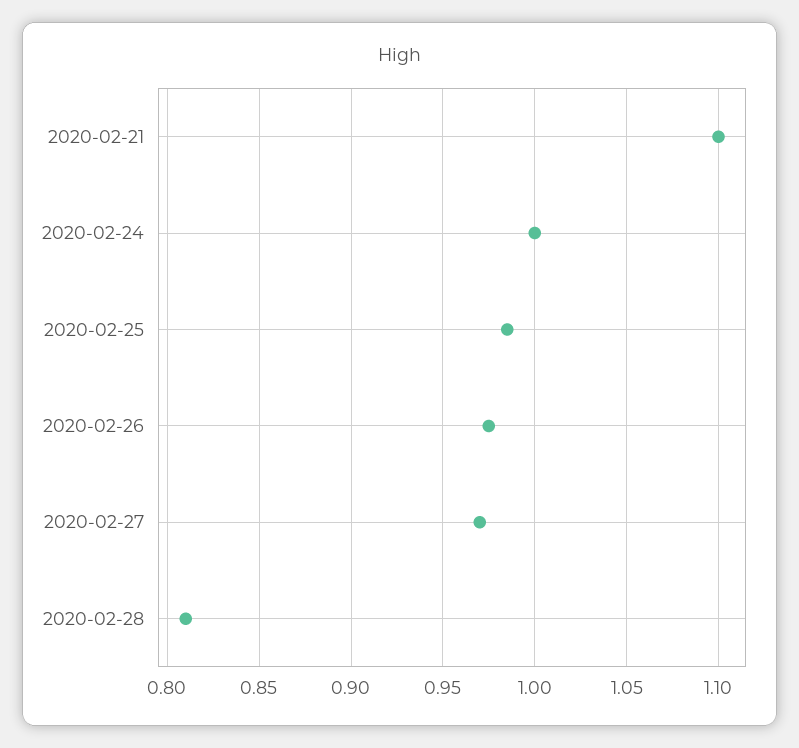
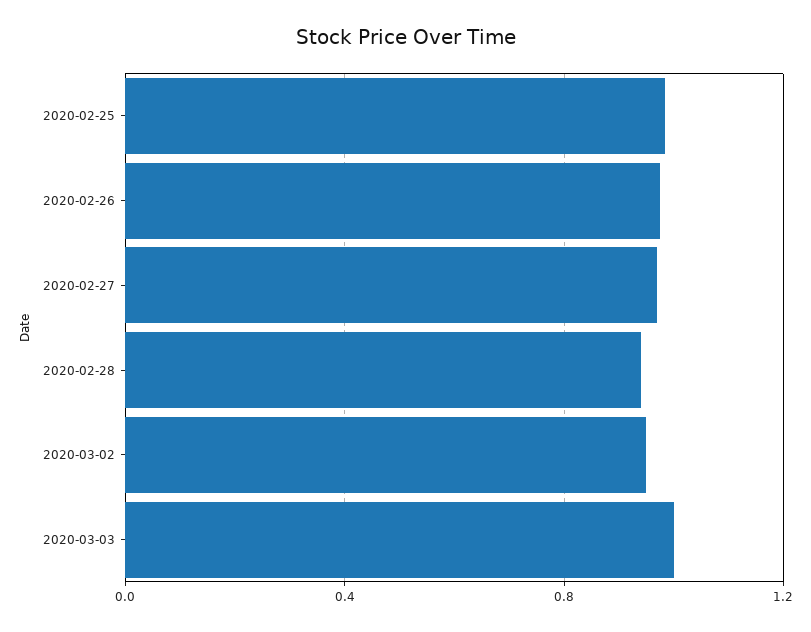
2020-02-21: 1.1 -> none
2020-02-24: 1 -> none
2020-02-28: 0.81 -> 0.95
2020-03-02: none -> 0.95
2020-03-03: none -> 1

